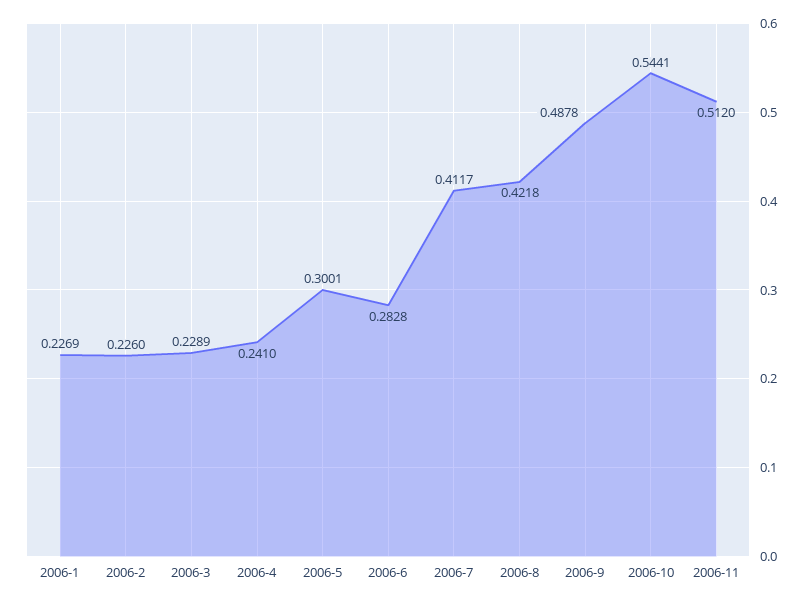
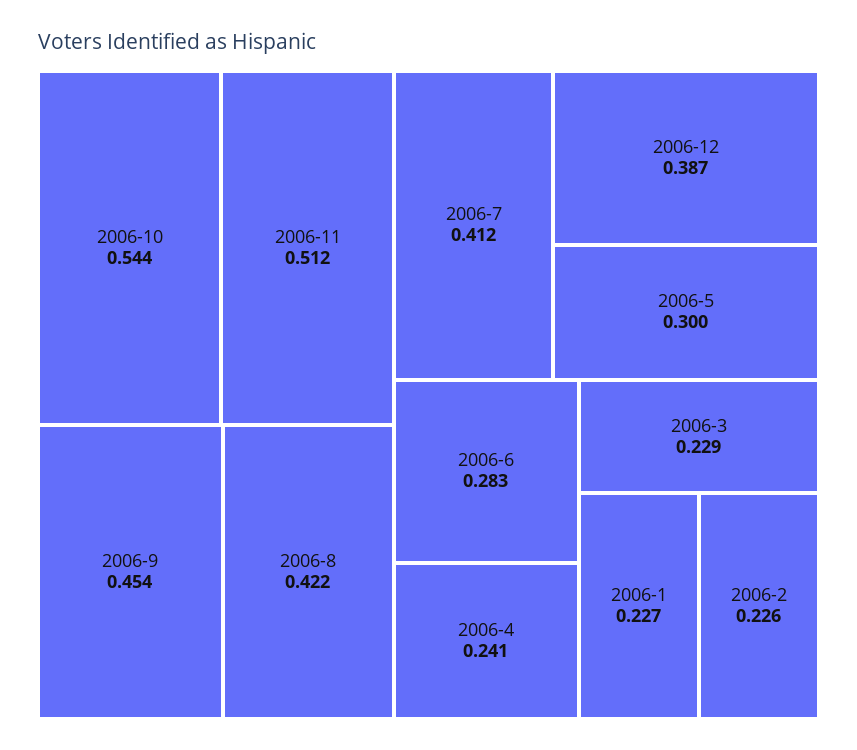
2006-9: 0.4878 -> 0.454
2006-12: none -> 0.387

